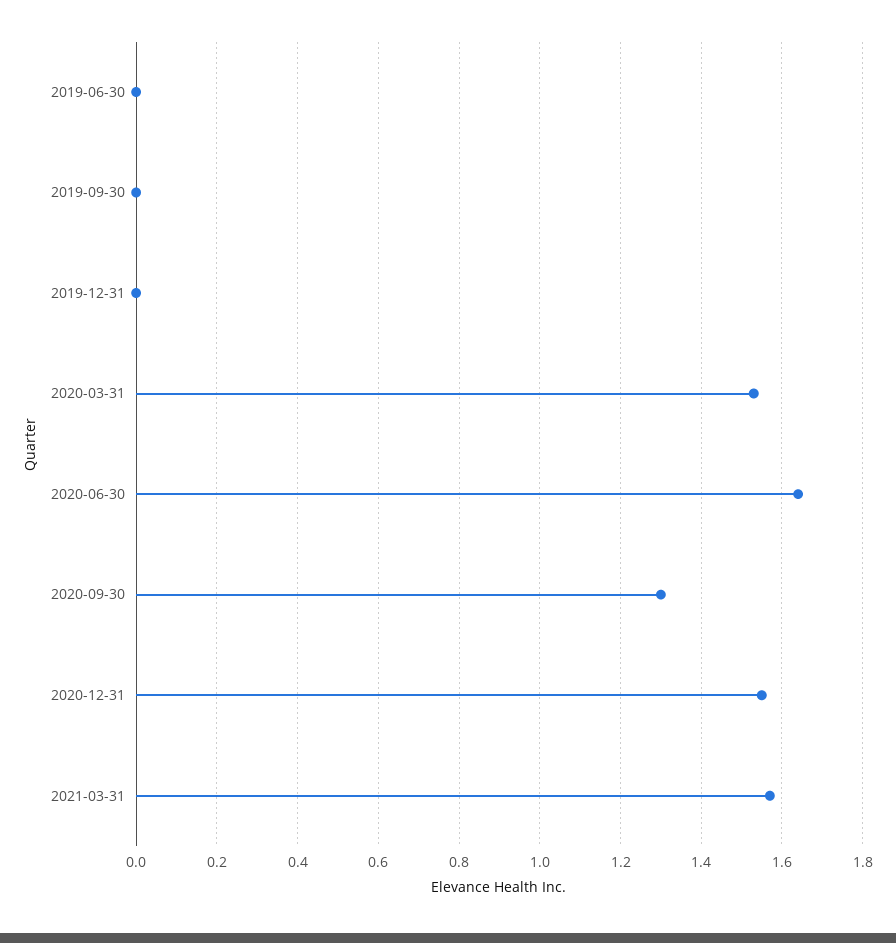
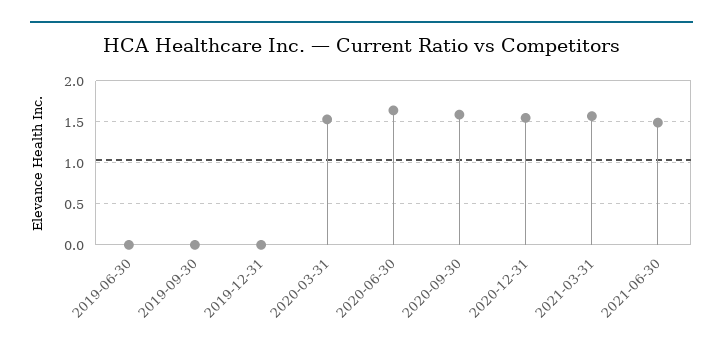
2020-09-30: 1.3 -> 1.6
2021-06-30: none -> 1.5

